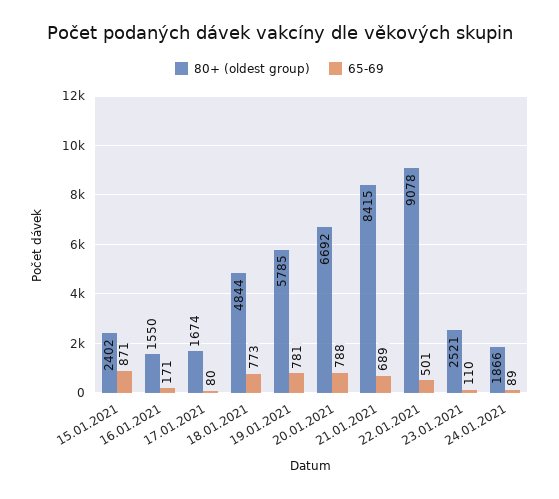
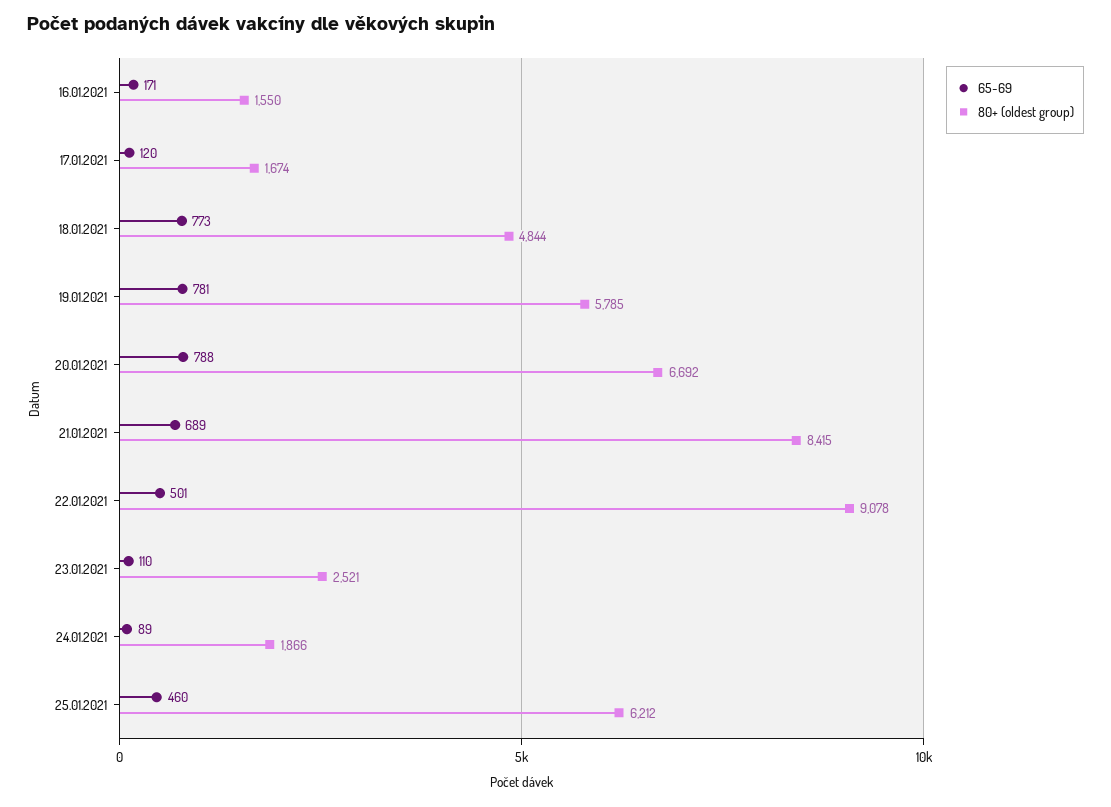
80+ (oldest group), 15.01.2021: 2402 -> none
65-69, 15.01.2021: 871 -> none
65-69, 17.01.2021: 80 -> 120
65-69, 25.01.2021: none -> 460
80+ (oldest group), 25.01.2021: none -> 6212

